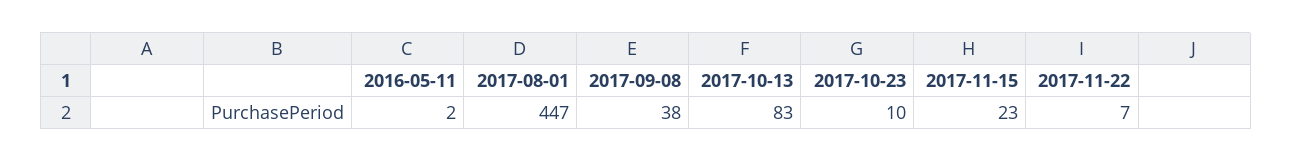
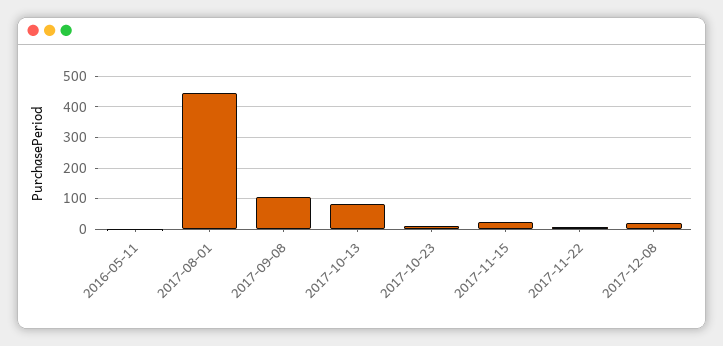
2017-09-08: 38 -> 100
2017-12-08: none -> 20

